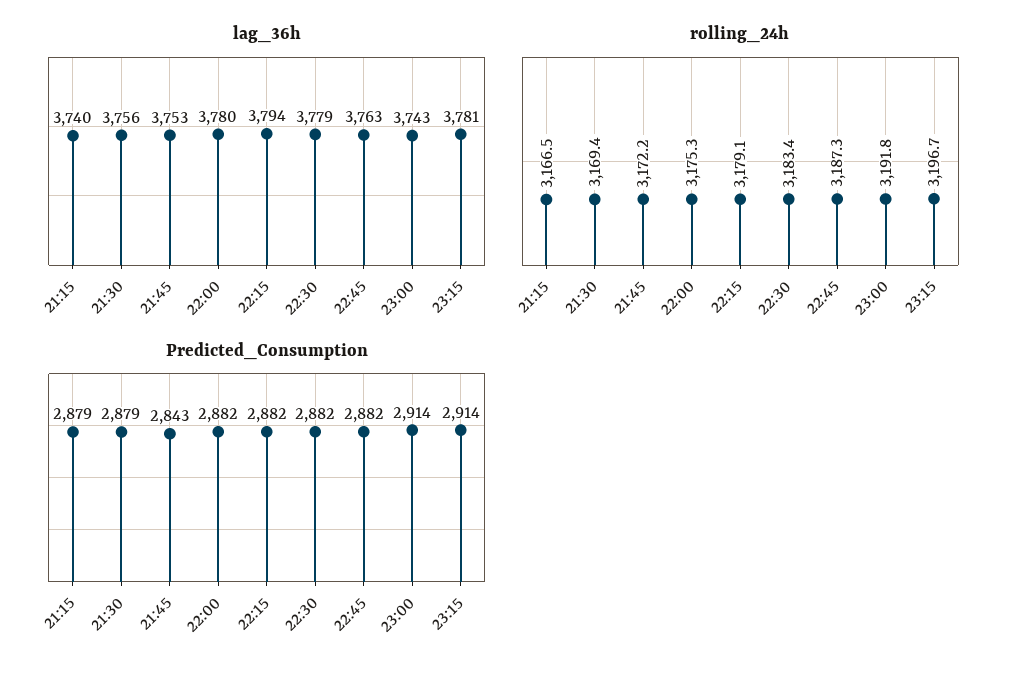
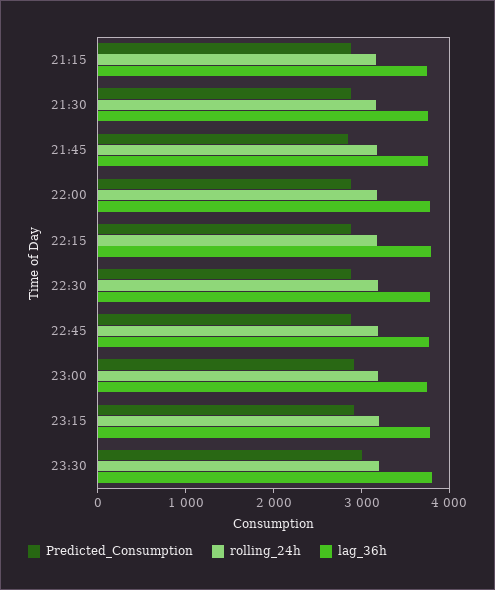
Predicted_Consumption, 23:30: none -> 3000
rolling_24h, 23:30: none -> 3200
lag_36h, 23:30: none -> 3800

